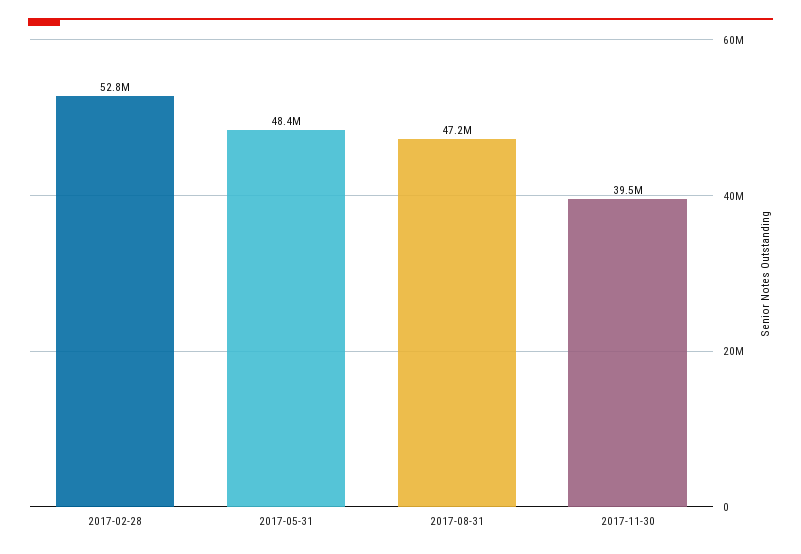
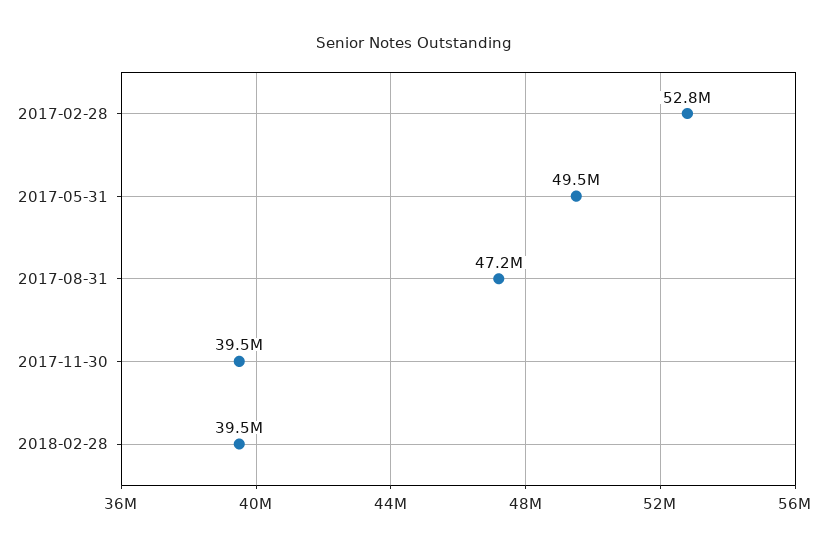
2017-05-31: 48400000 -> 49500000
2018-02-28: none -> 39500000

